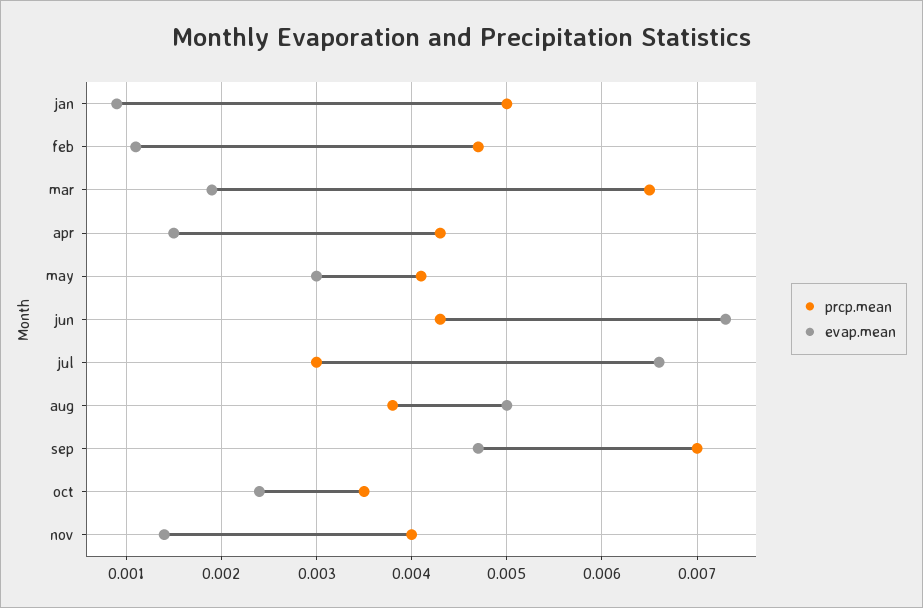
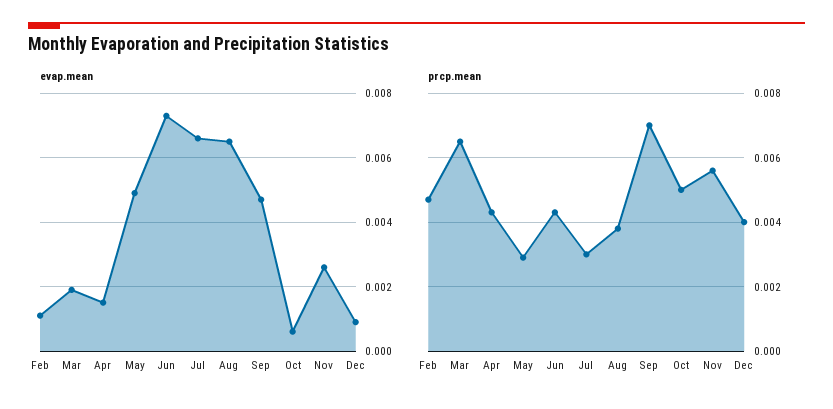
prcp.mean, jan: 0.005 -> none
evap.mean, jan: 0.0009 -> none
prcp.mean, may: 0.0041 -> 0.003
evap.mean, may: 0.003 -> 0.005
evap.mean, aug: 0.005 -> 0.0065
prcp.mean, oct: 0.0035 -> 0.005
evap.mean, oct: 0.0024 -> 0.0005
prcp.mean, nov: 0.004 -> 0.0055
evap.mean, nov: 0.0014 -> 0.0025
evap.mean, Dec: none -> 0.001
prcp.mean, Dec: none -> 0.004

